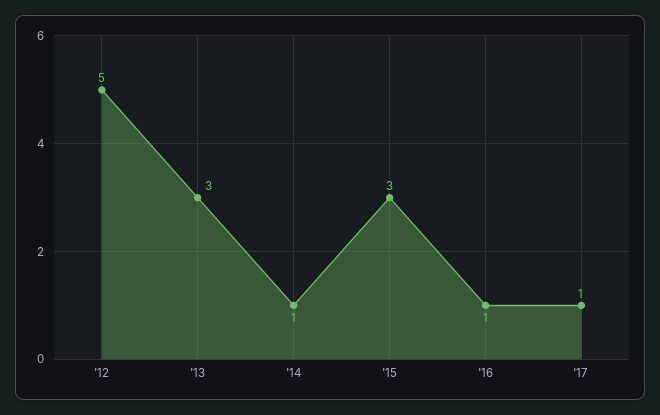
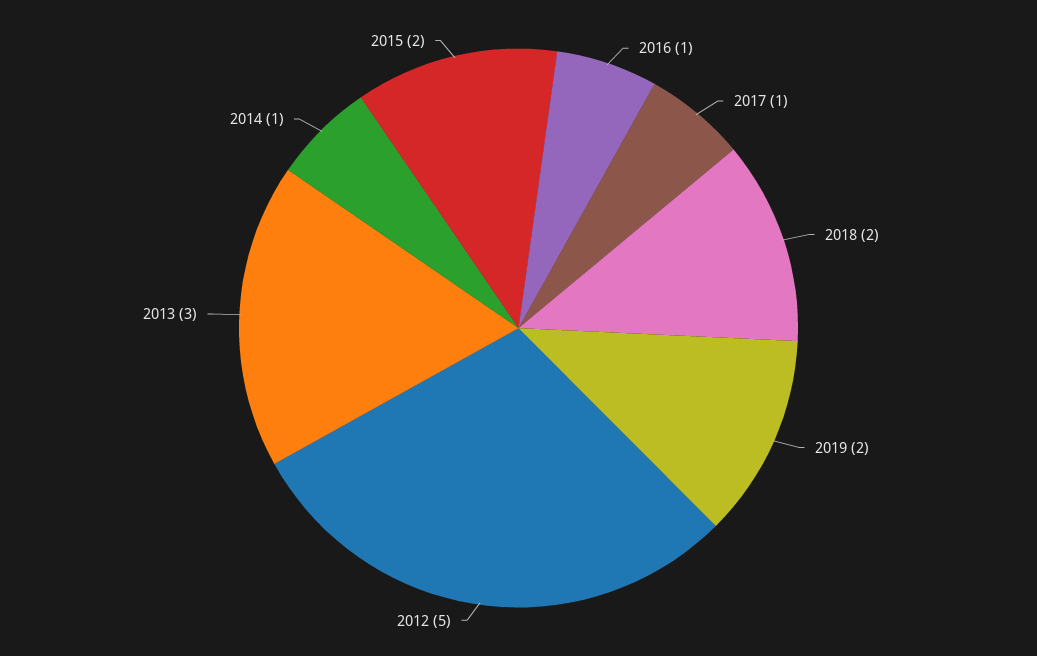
'15: 3 -> 2
2018: none -> 2
2019: none -> 2

